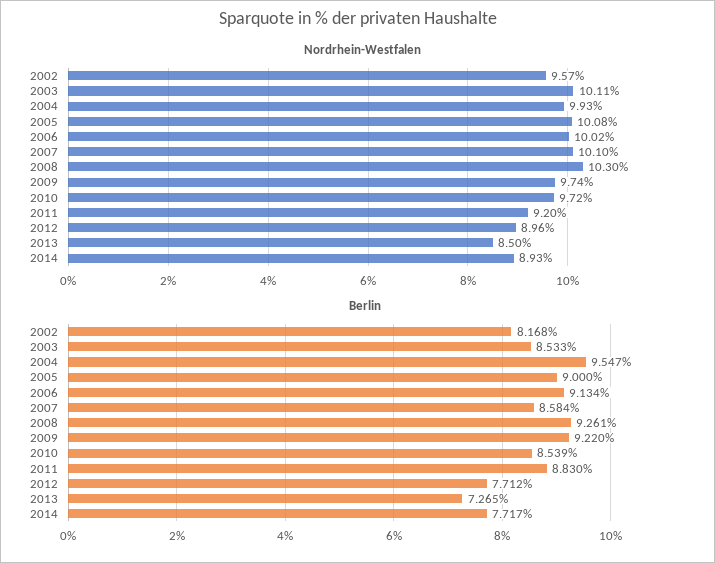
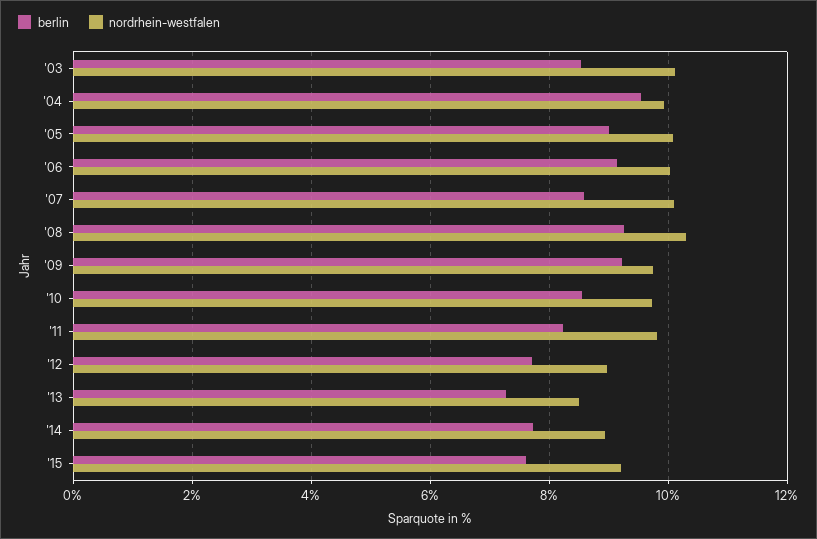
Nordrhein-Westfalen, 2002: 9.57 -> none
Nordrhein-Westfalen, 2011: 9.2 -> 9.8
Berlin, 2002: 8.168 -> none
Berlin, 2011: 8.83 -> 8.2
Berlin, '15: none -> 7.6
Nordrhein-Westfalen, '15: none -> 9.2

